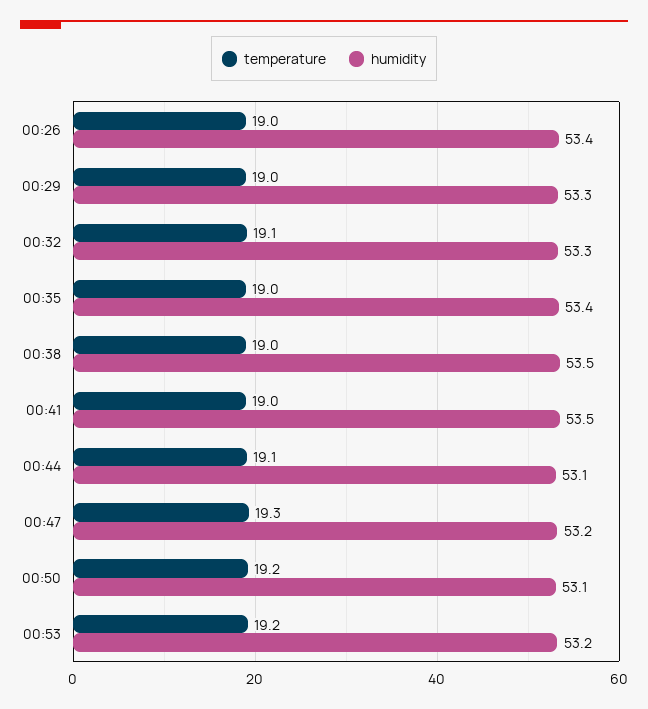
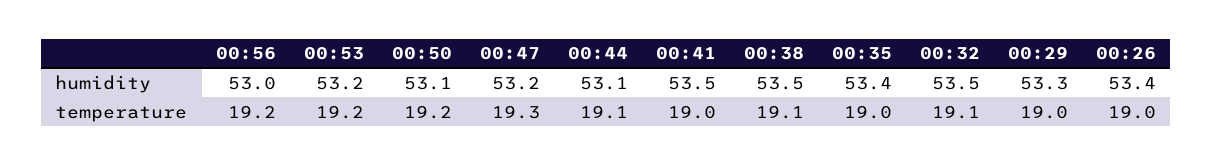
humidity, 00:32: 53.3 -> 53.5
temperature, 00:38: 19 -> 19.1
humidity, 00:56: none -> 53
temperature, 00:56: none -> 19.2

